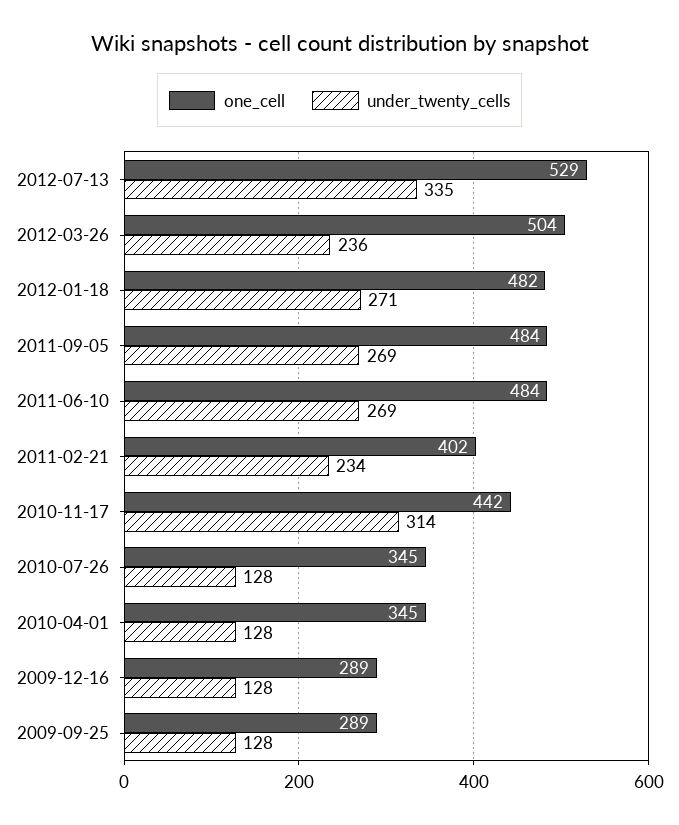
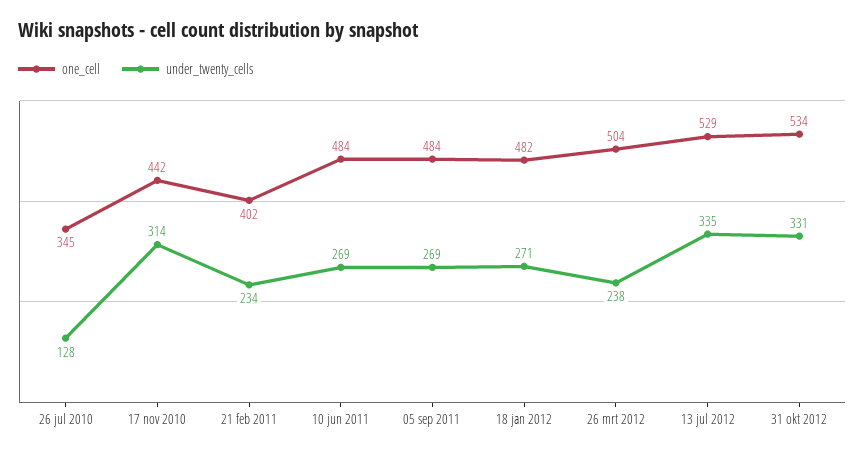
under_twenty_cells, 2012-03-26: 236 -> 238
one_cell, 2010-04-01: 345 -> none
under_twenty_cells, 2010-04-01: 128 -> none
one_cell, 2009-12-16: 289 -> none
under_twenty_cells, 2009-12-16: 128 -> none
one_cell, 2009-09-25: 289 -> none
under_twenty_cells, 2009-09-25: 128 -> none
one_cell, 31 okt 2012: none -> 534
under_twenty_cells, 31 okt 2012: none -> 331

